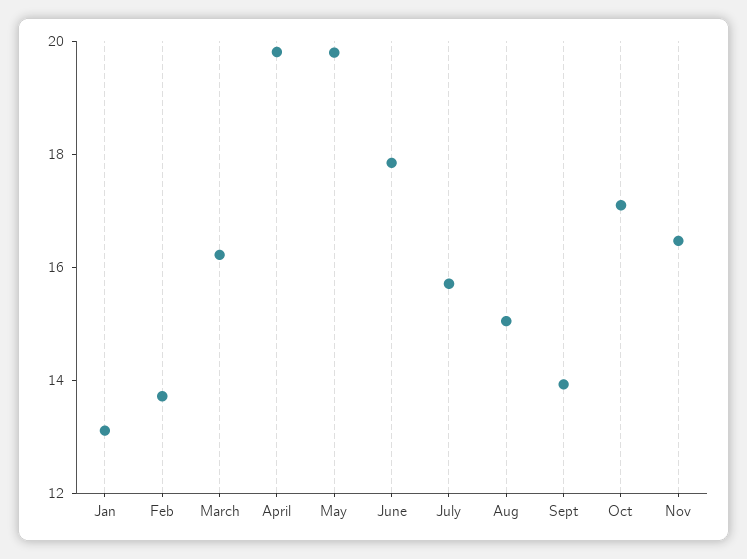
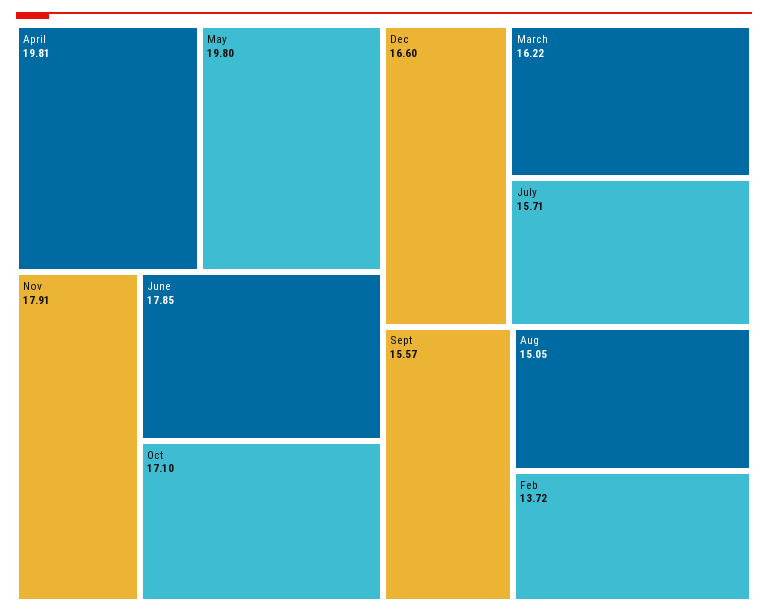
Jan: 13 -> none
Sept: 14 -> 15.57
Nov: 16.5 -> 17.91
Dec: none -> 16.6

